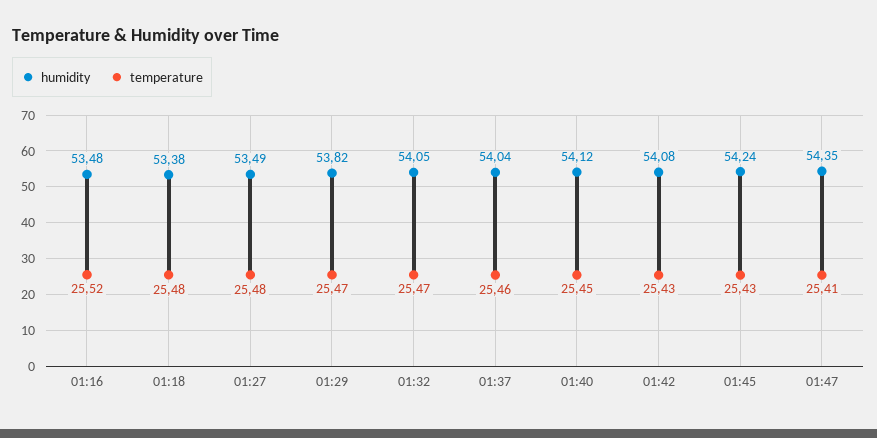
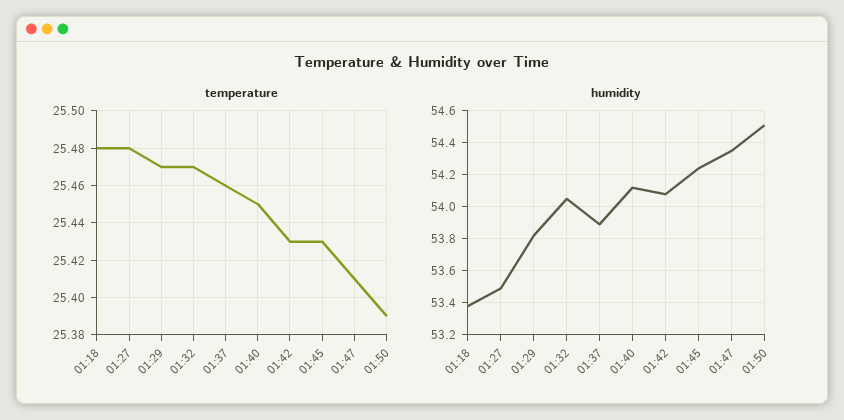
humidity, 01:16: 53.48 -> none
temperature, 01:16: 25.52 -> none
humidity, 01:37: 54.04 -> 53.9
temperature, 01:50: none -> 25.39
humidity, 01:50: none -> 54.5

